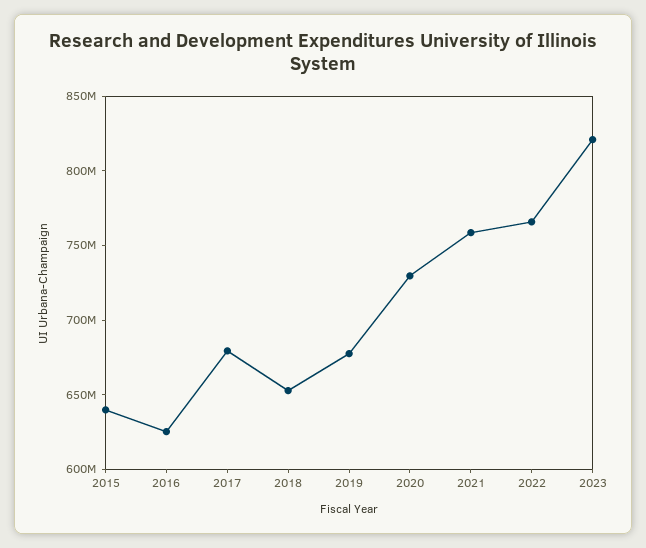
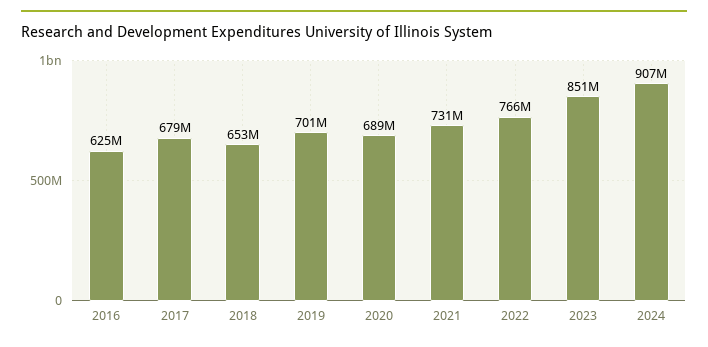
2015: 640000000 -> none
2019: 680000000 -> 701000000
2020: 730000000 -> 689000000
2021: 760000000 -> 731000000
2023: 820000000 -> 851000000
2024: none -> 907000000

